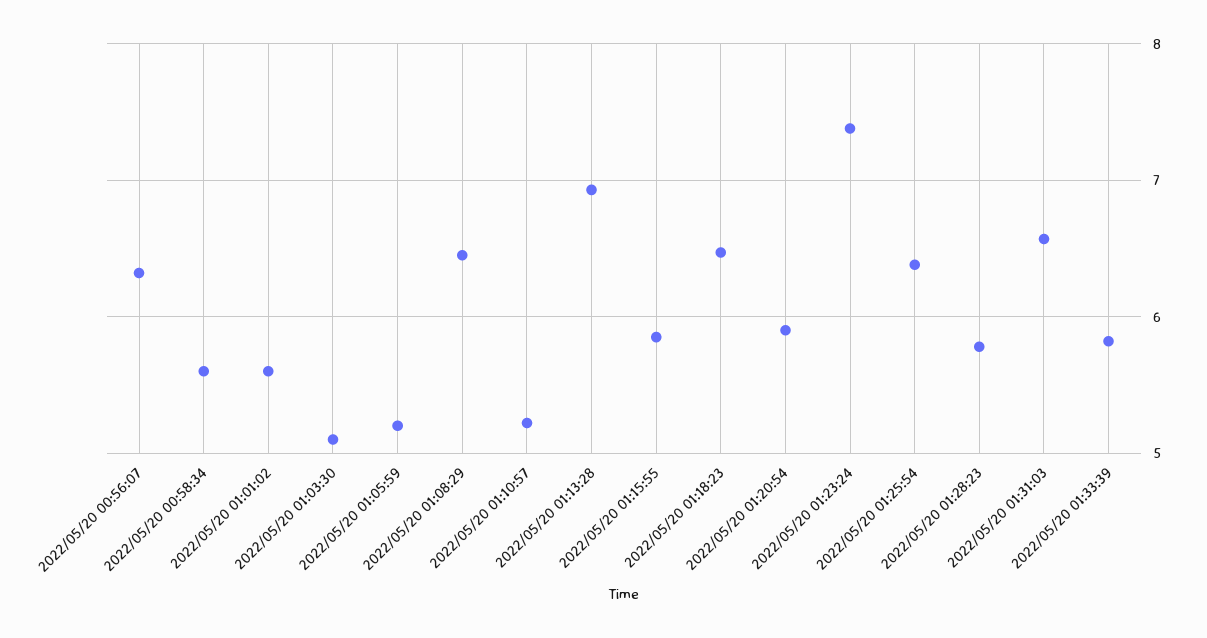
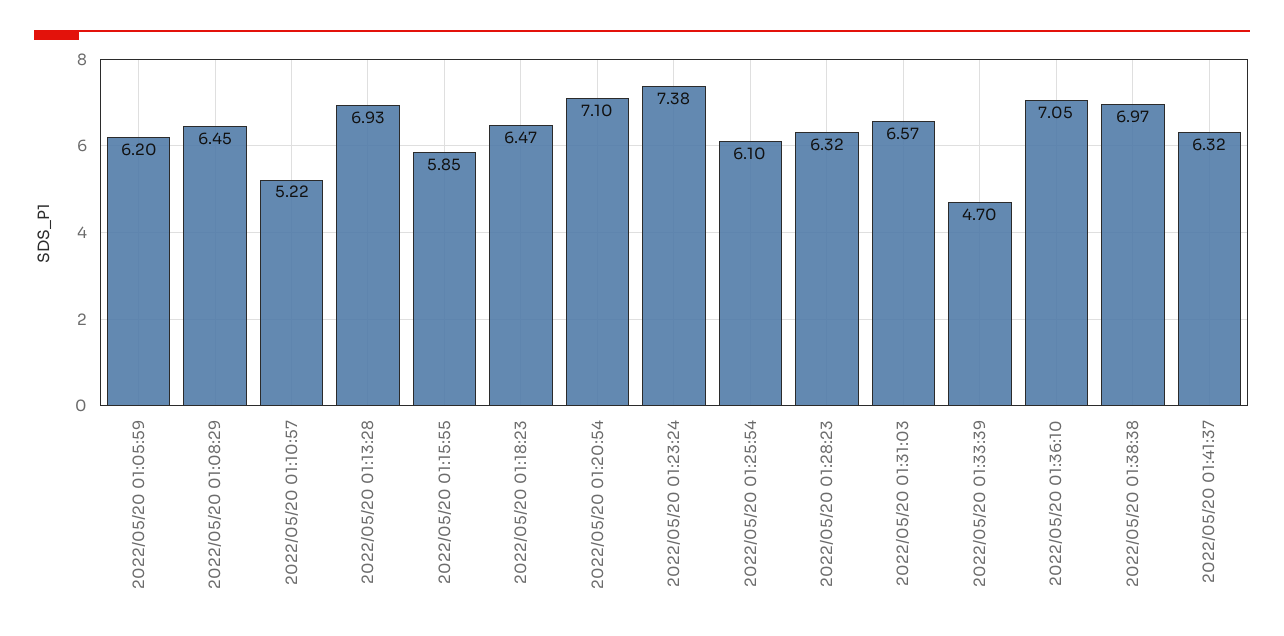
2022/05/20 00:56:07: 6.3 -> none
2022/05/20 00:58:34: 5.6 -> none
2022/05/20 01:01:02: 5.6 -> none
2022/05/20 01:03:30: 5.1 -> none
2022/05/20 01:05:59: 5.2 -> 6.2
2022/05/20 01:20:54: 5.9 -> 7.1
2022/05/20 01:25:54: 6.4 -> 6.1
2022/05/20 01:28:23: 5.8 -> 6.32
2022/05/20 01:33:39: 5.8 -> 4.7
2022/05/20 01:36:10: none -> 7.05
2022/05/20 01:38:38: none -> 6.97
2022/05/20 01:41:37: none -> 6.32

